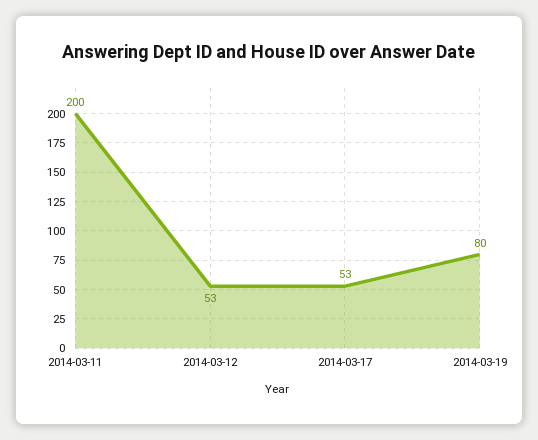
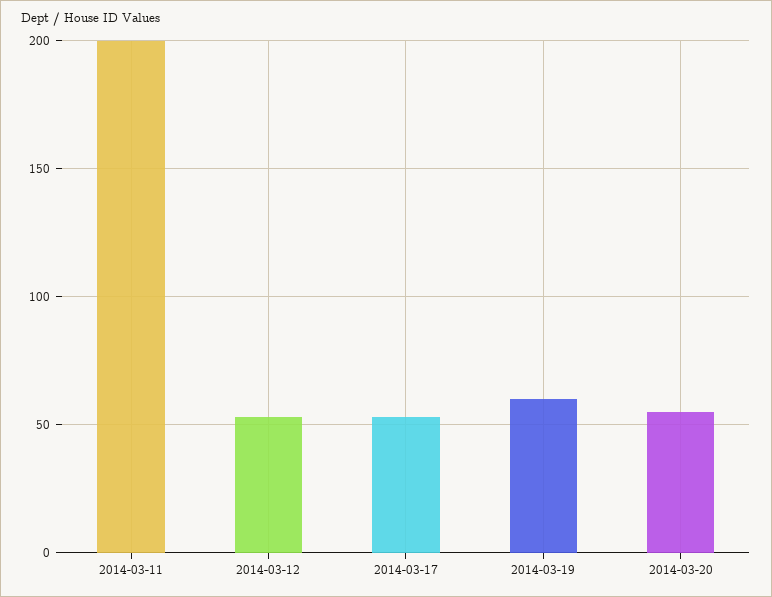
2014-03-19: 80 -> 60
2014-03-20: none -> 55

